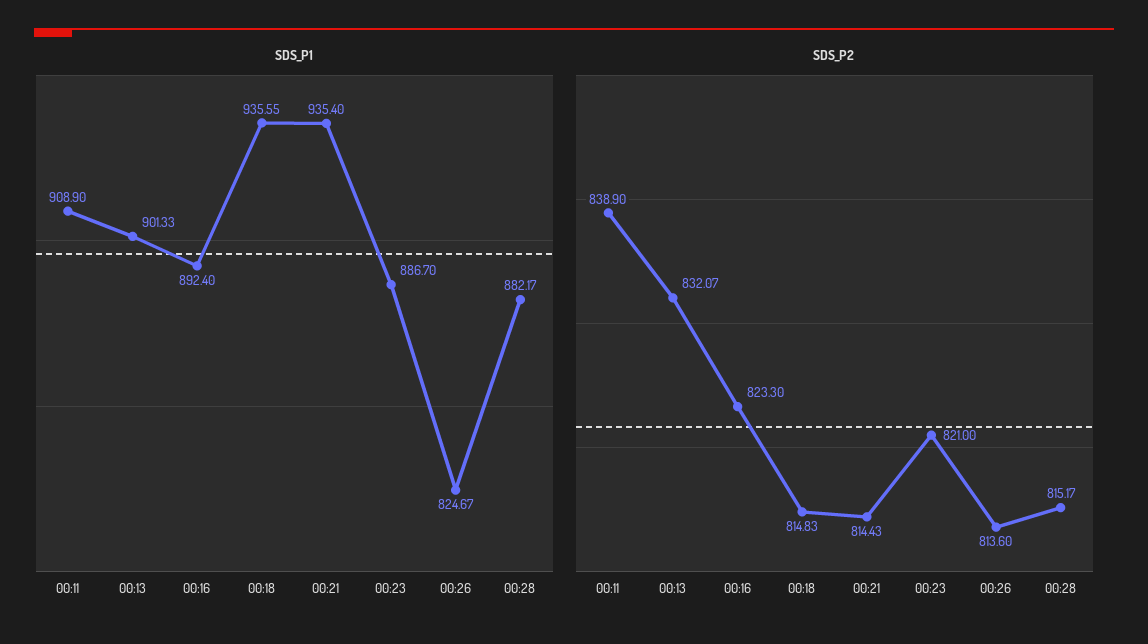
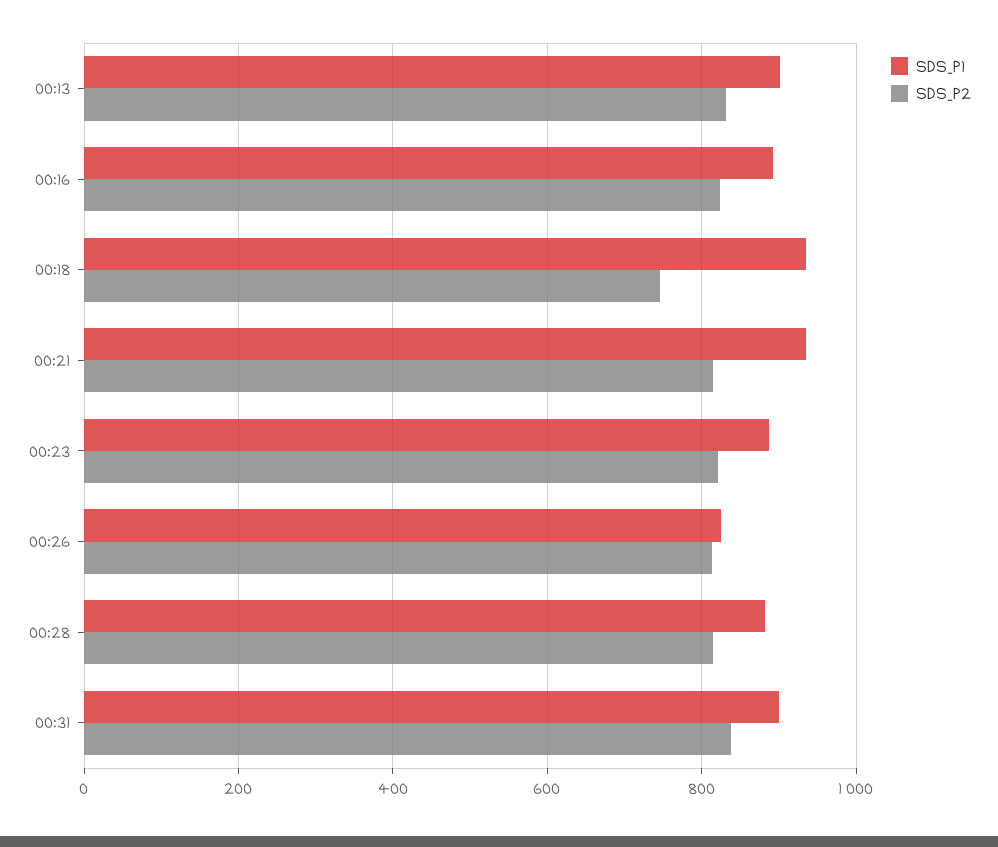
SDS_P1, 00:11: 908.9 -> none
SDS_P2, 00:11: 838.9 -> none
SDS_P2, 00:18: 814.83 -> 740
SDS_P1, 00:31: none -> 900
SDS_P2, 00:31: none -> 840

